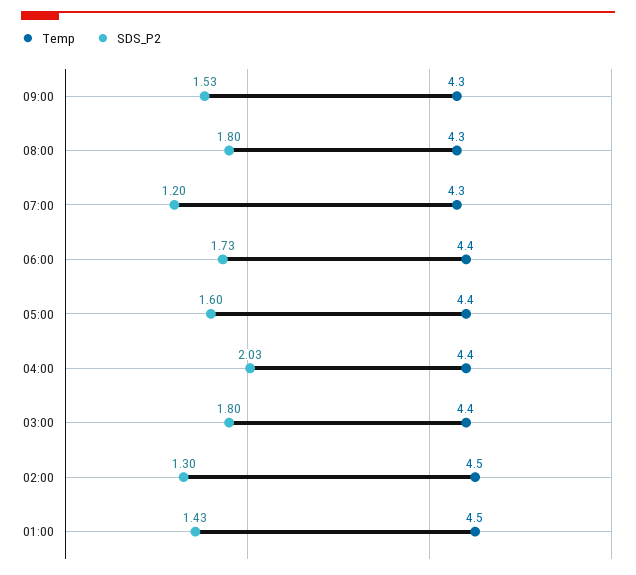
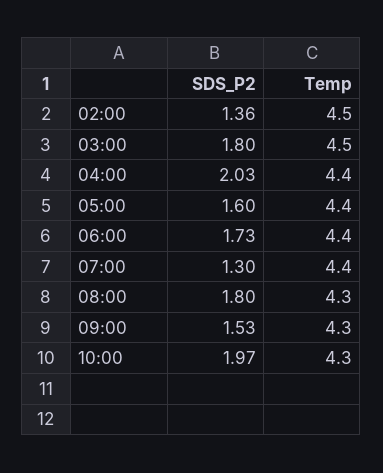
Temp, 07:00: 4.3 -> 4.4
SDS_P2, 07:00: 1.2 -> 1.3
Temp, 03:00: 4.4 -> 4.5
SDS_P2, 02:00: 1.3 -> 1.36
Temp, 01:00: 4.5 -> none
SDS_P2, 01:00: 1.43 -> none
SDS_P2, 10:00: none -> 1.97
Temp, 10:00: none -> 4.3

